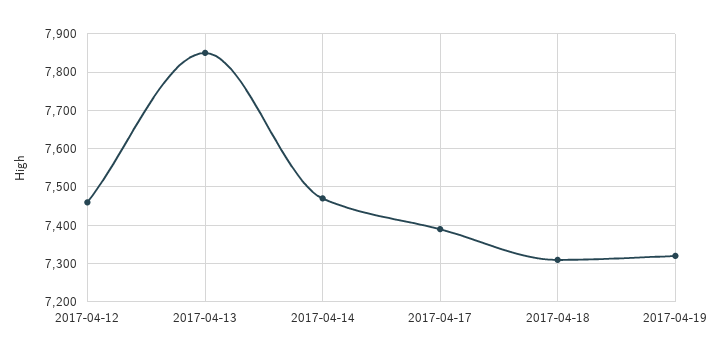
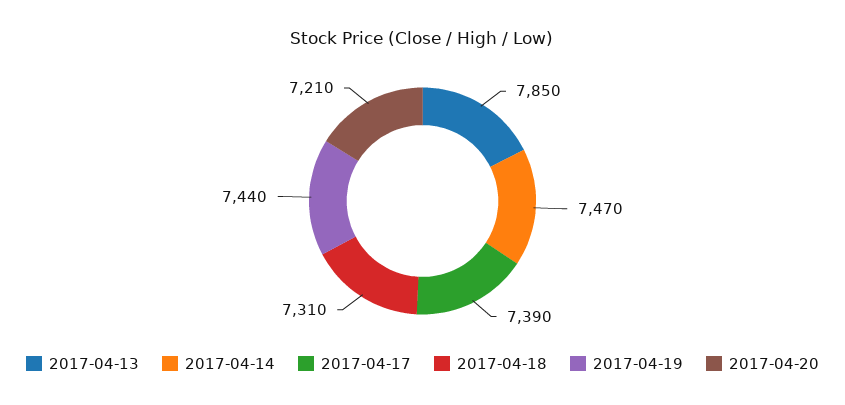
2017-04-12: 7460 -> none
2017-04-19: 7320 -> 7440
2017-04-20: none -> 7210

